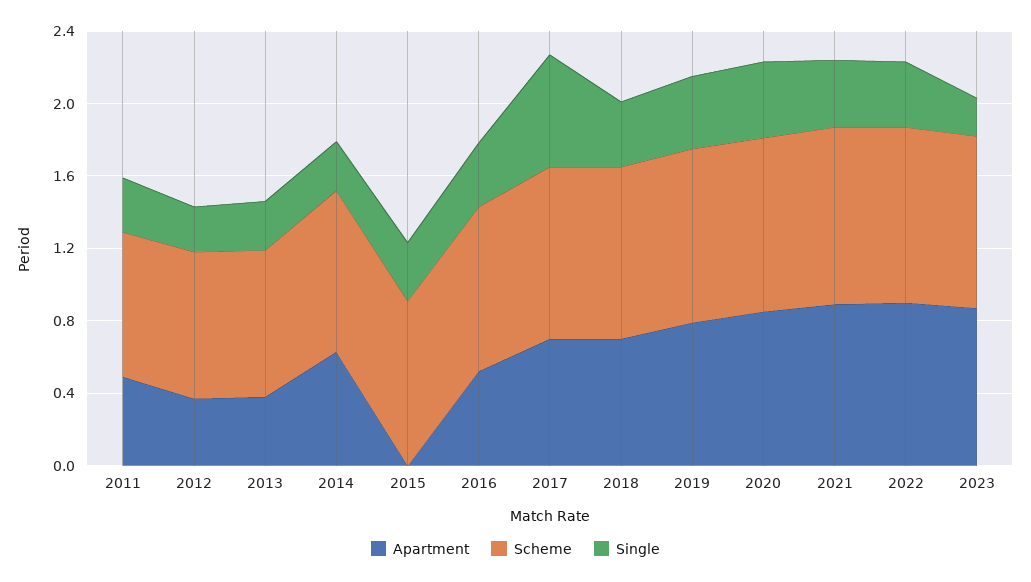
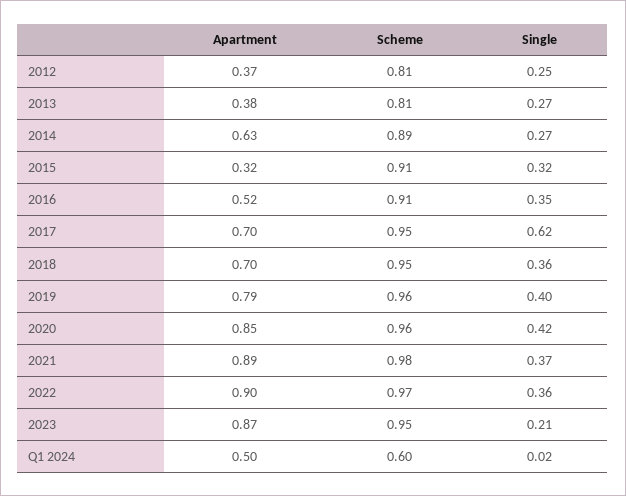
Apartment, 2011: 0.5 -> none
Scheme, 2011: 0.8 -> none
Single, 2011: 0.3 -> none
Apartment, 2015: 0 -> 0.32
Apartment, Q1 2024: none -> 0.5
Scheme, Q1 2024: none -> 0.6
Single, Q1 2024: none -> 0.02

